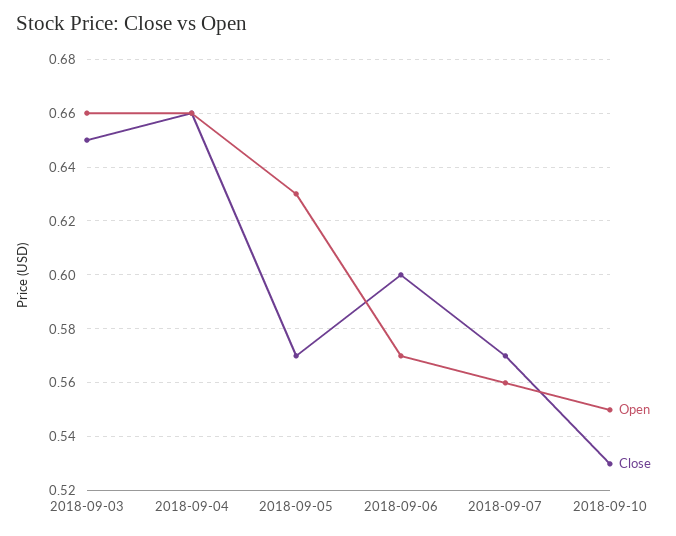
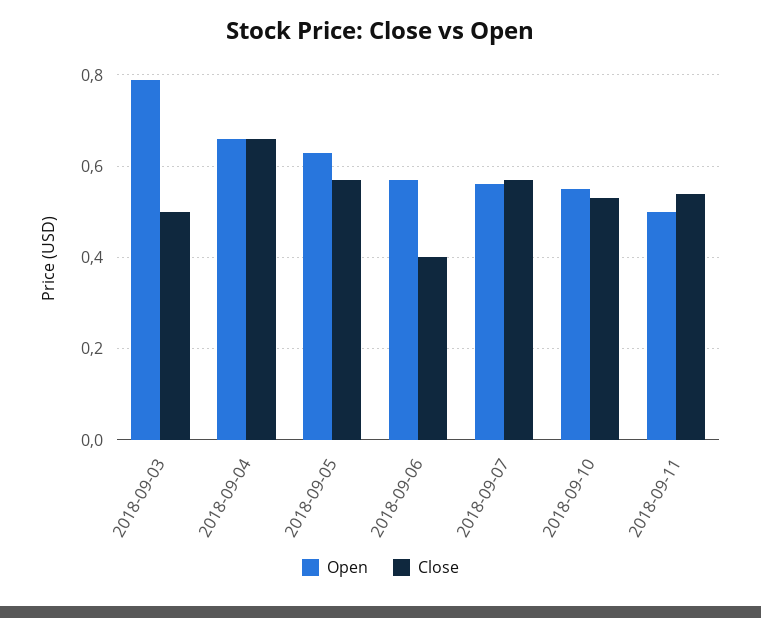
Open, 2018-09-03: 0.66 -> 0.8
Close, 2018-09-03: 0.65 -> 0.5
Close, 2018-09-06: 0.6 -> 0.4
Open, 2018-09-11: none -> 0.5
Close, 2018-09-11: none -> 0.55

